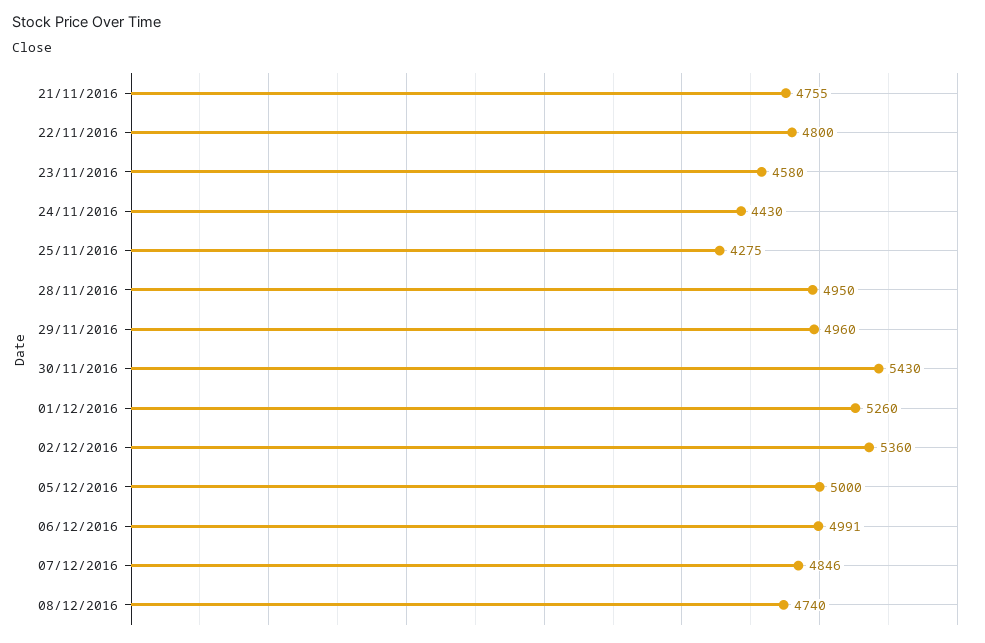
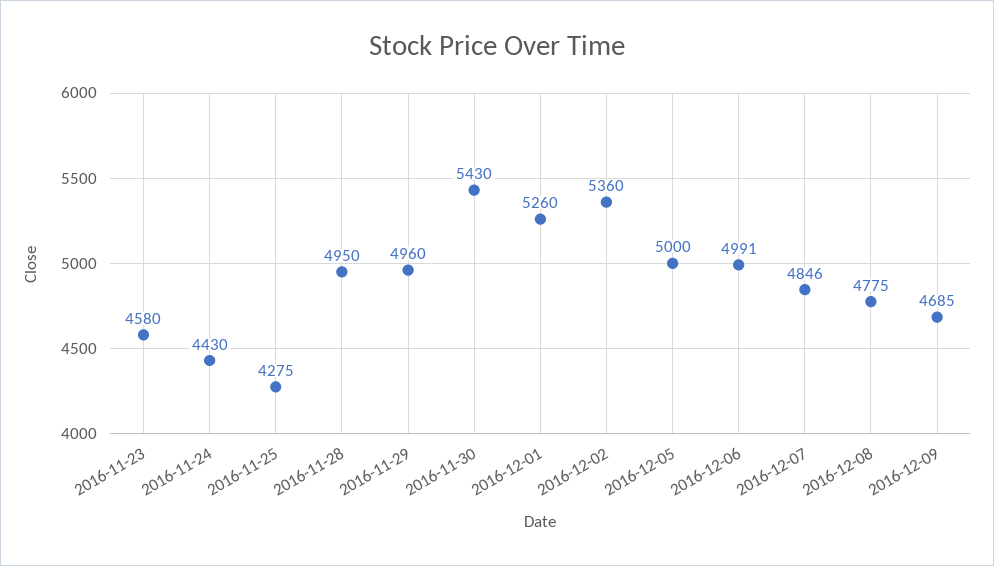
21/11/2016: 4755 -> none
22/11/2016: 4800 -> none
08/12/2016: 4740 -> 4775
2016-12-09: none -> 4685

